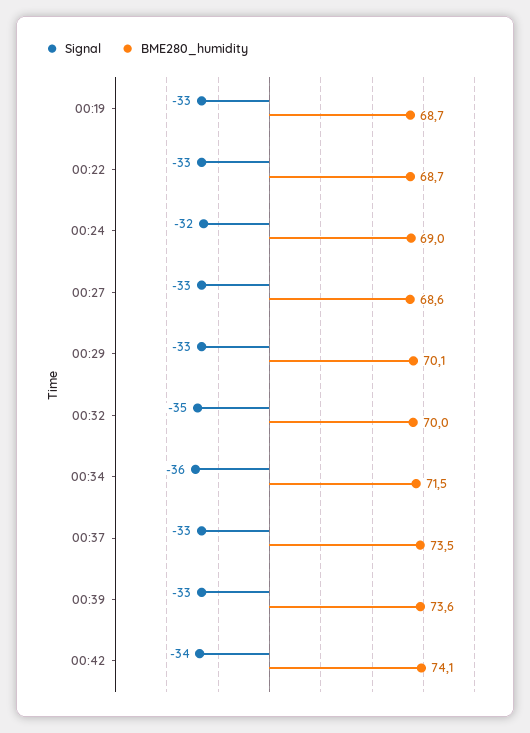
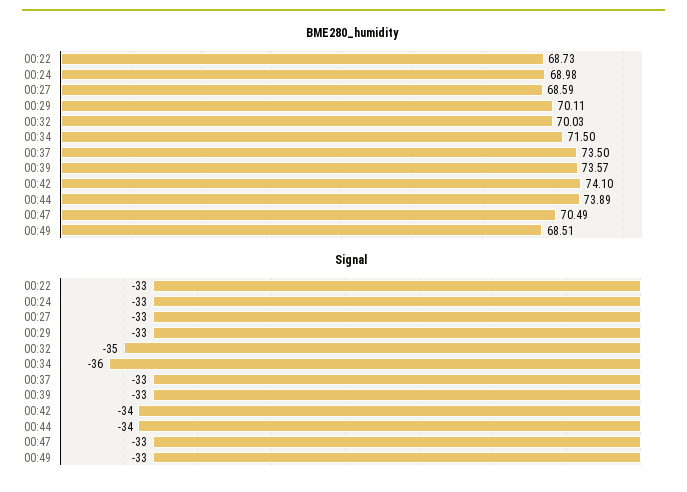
Signal, 00:19: -33 -> none
BME280_humidity, 00:19: 68.7 -> none
Signal, 00:24: -32 -> -33
BME280_humidity, 00:44: none -> 73.89
BME280_humidity, 00:47: none -> 70.49
BME280_humidity, 00:49: none -> 68.51
Signal, 00:44: none -> -34
Signal, 00:47: none -> -33
Signal, 00:49: none -> -33

